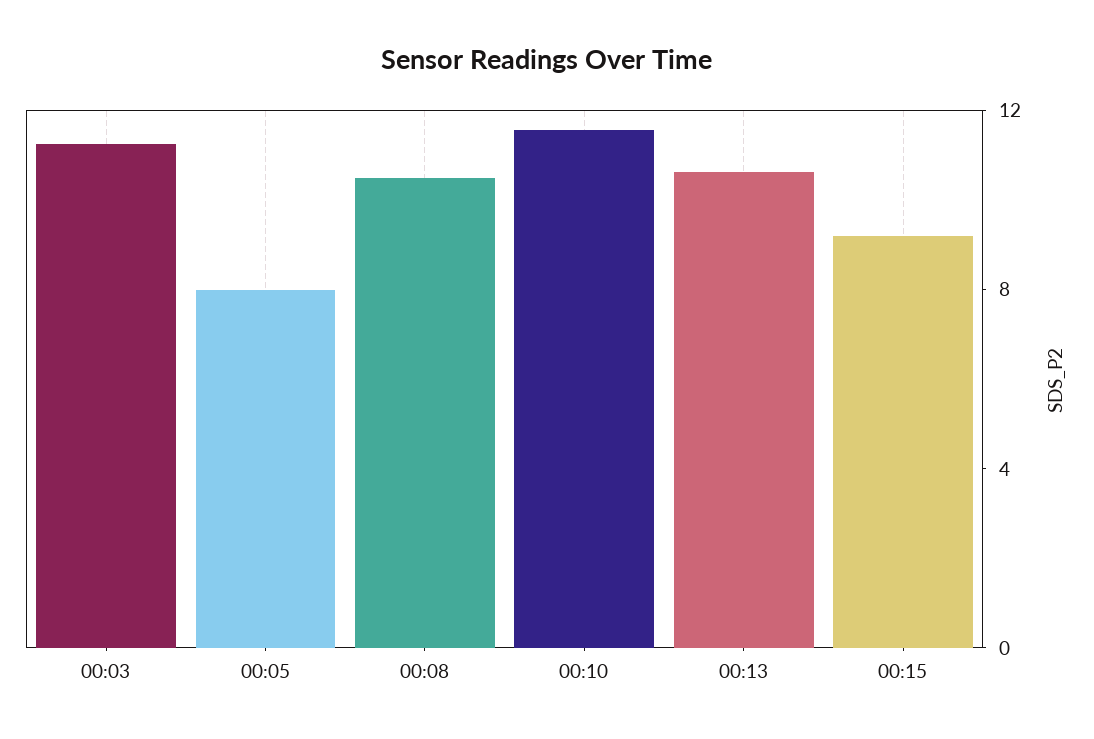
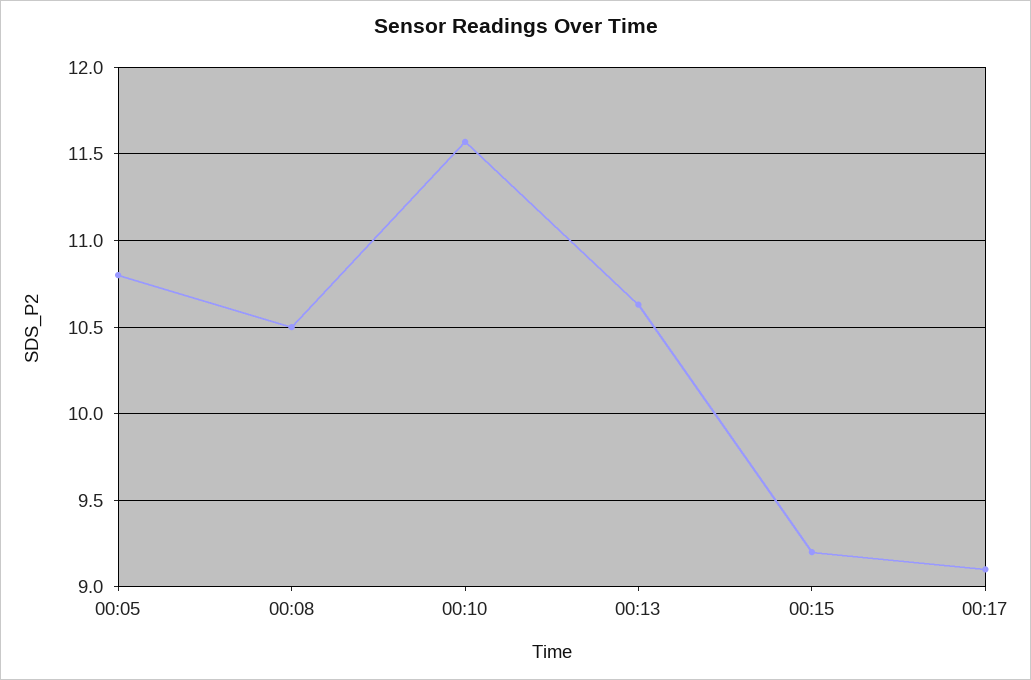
00:03: 11 -> none
00:05: 8 -> 10.8
00:17: none -> 9.1

